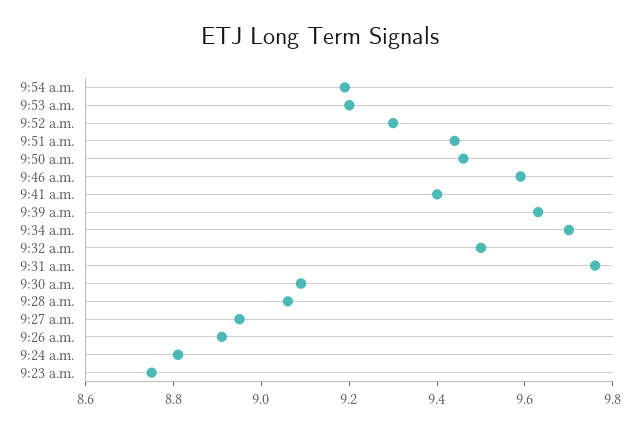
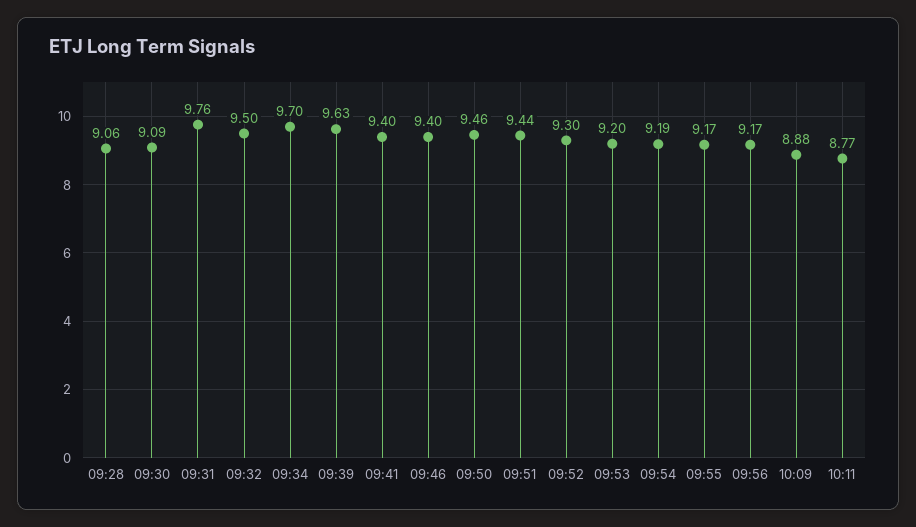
9:46 a.m.: 9.6 -> 9.4
9:27 a.m.: 8.95 -> none
9:26 a.m.: 8.9 -> none
9:24 a.m.: 8.8 -> none
9:23 a.m.: 8.75 -> none
09:55: none -> 9.17
09:56: none -> 9.17
10:09: none -> 8.88
10:11: none -> 8.77

